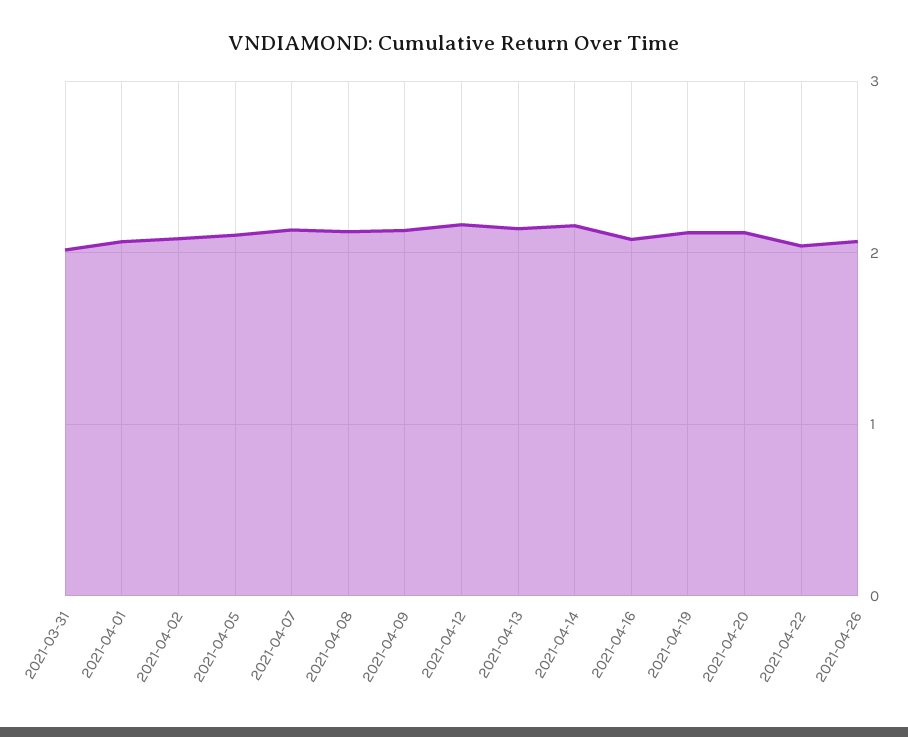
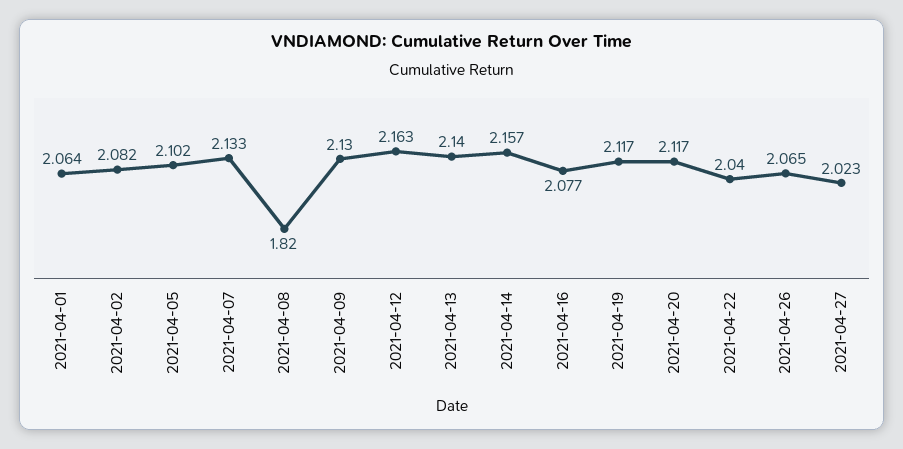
2021-03-31: 2 -> none
2021-04-08: 2.1 -> 1.82
2021-04-27: none -> 2.023

